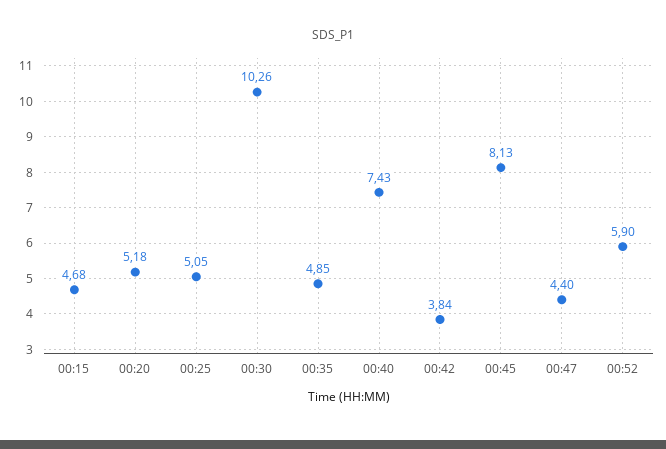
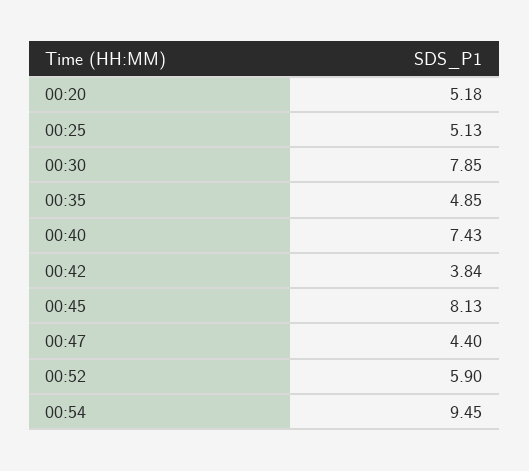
00:15: 4.68 -> none
00:25: 5.05 -> 5.13
00:30: 10.26 -> 7.85
00:54: none -> 9.45

